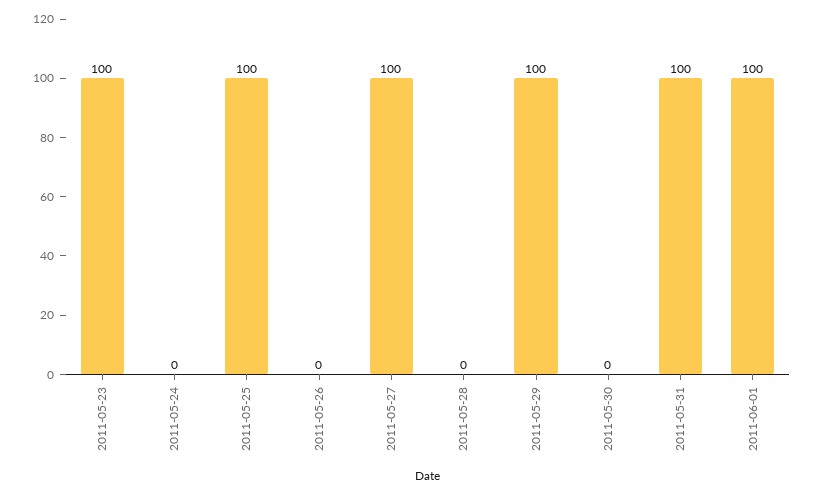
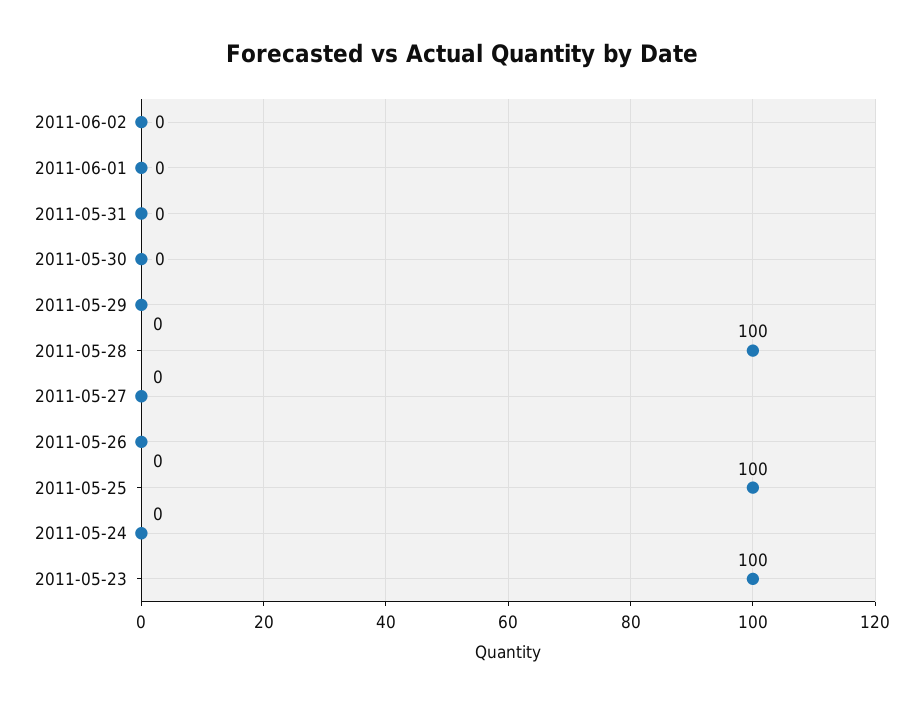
2011-05-27: 100 -> 0
2011-05-28: 0 -> 100
2011-05-29: 100 -> 0
2011-05-31: 100 -> 0
2011-06-01: 100 -> 0
2011-06-02: none -> 0

